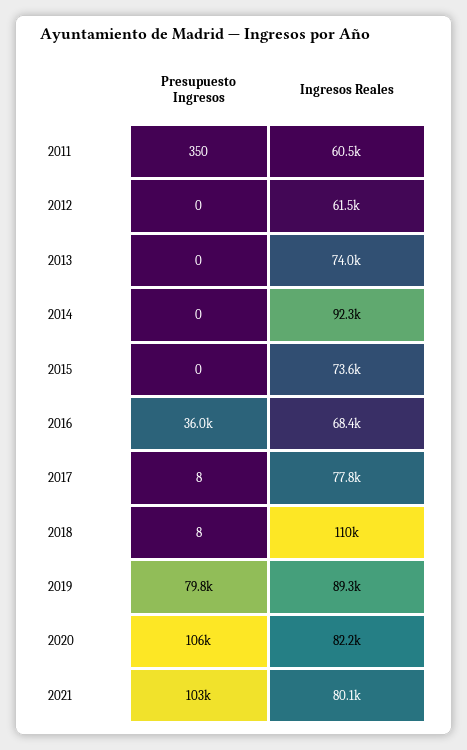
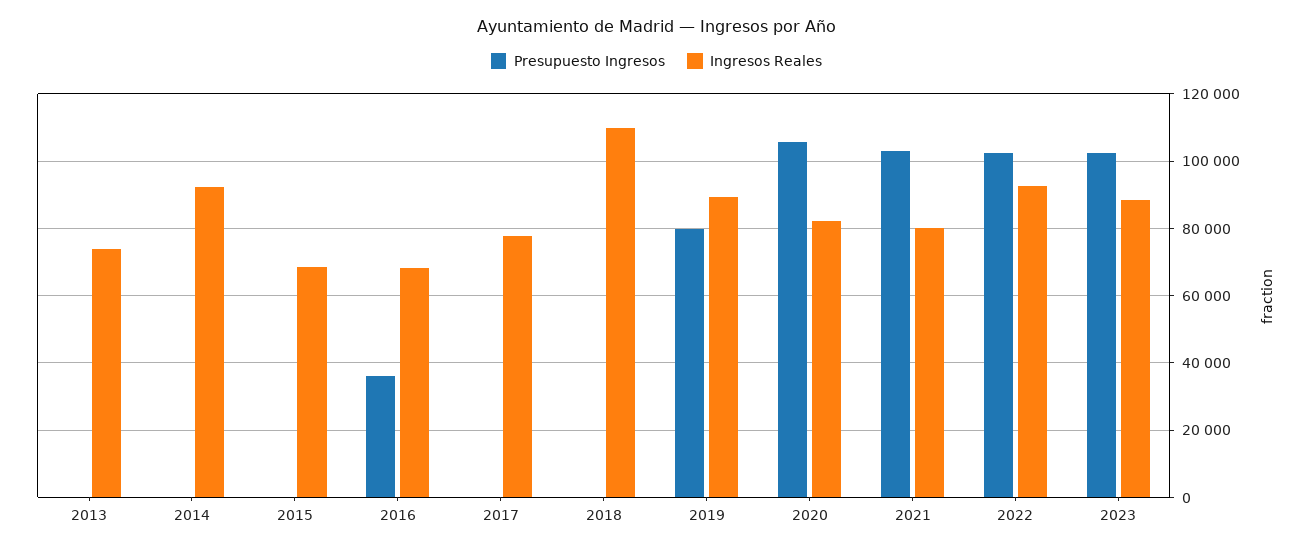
Presupuesto Ingresos, 2011: 350 -> none
Ingresos Reales, 2011: 60500 -> none
Presupuesto Ingresos, 2012: 0 -> none
Ingresos Reales, 2012: 61500 -> none
Ingresos Reales, 2015: 73600 -> 68000
Presupuesto Ingresos, 2022: none -> 102000
Ingresos Reales, 2022: none -> 92000
Presupuesto Ingresos, 2023: none -> 102000
Ingresos Reales, 2023: none -> 88000

